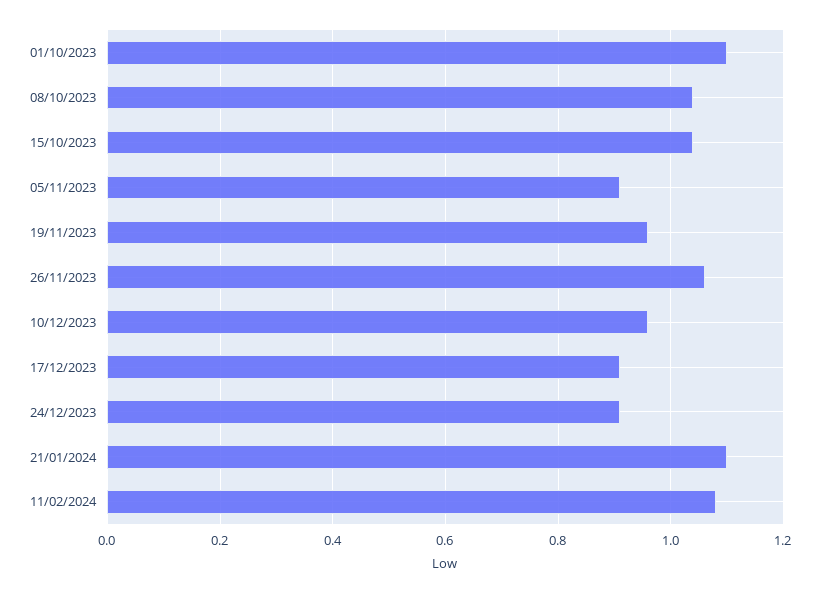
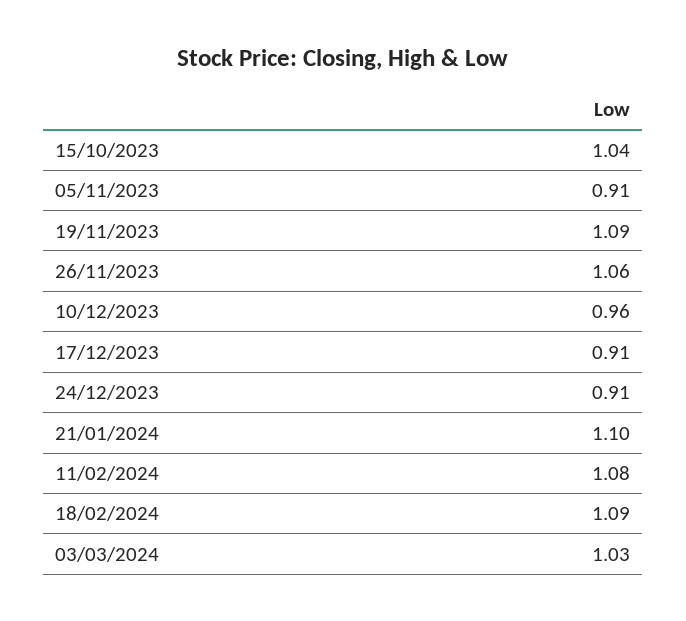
01/10/2023: 1.1 -> none
08/10/2023: 1.05 -> none
19/11/2023: 0.95 -> 1.09
18/02/2024: none -> 1.09
03/03/2024: none -> 1.03

